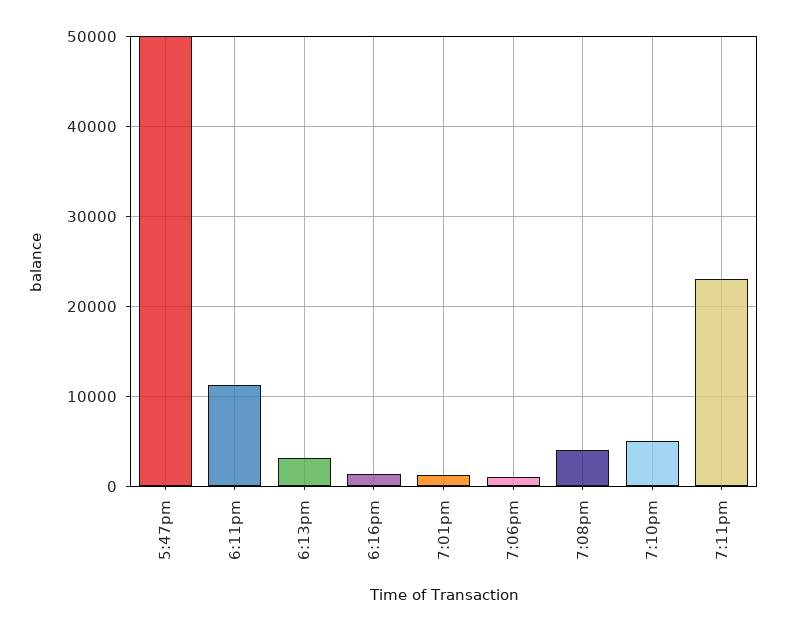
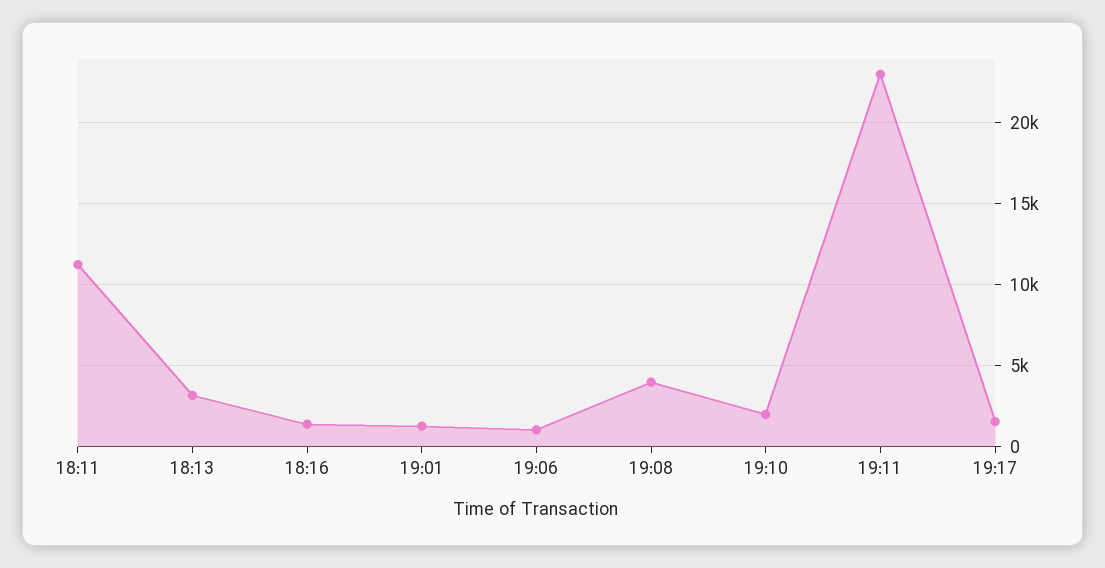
5:47pm: 50000 -> none
7:10pm: 5000 -> 2000
19:17: none -> 1500

